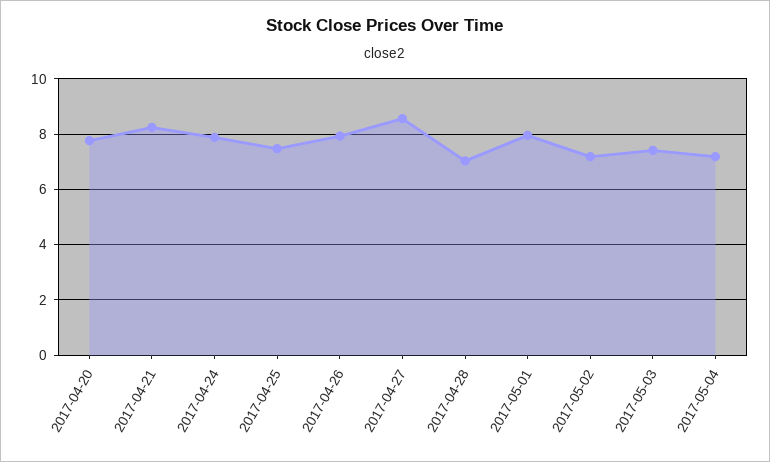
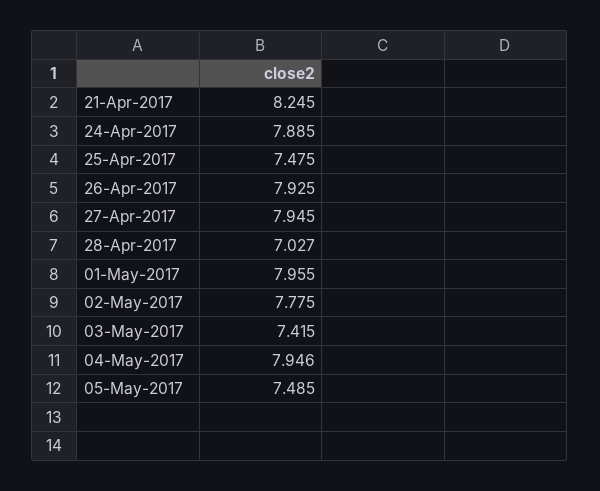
2017-04-20: 7.75 -> none
2017-04-27: 8.5 -> 7.945
2017-05-02: 7.25 -> 7.775
2017-05-04: 7.25 -> 7.946
05-May-2017: none -> 7.485

